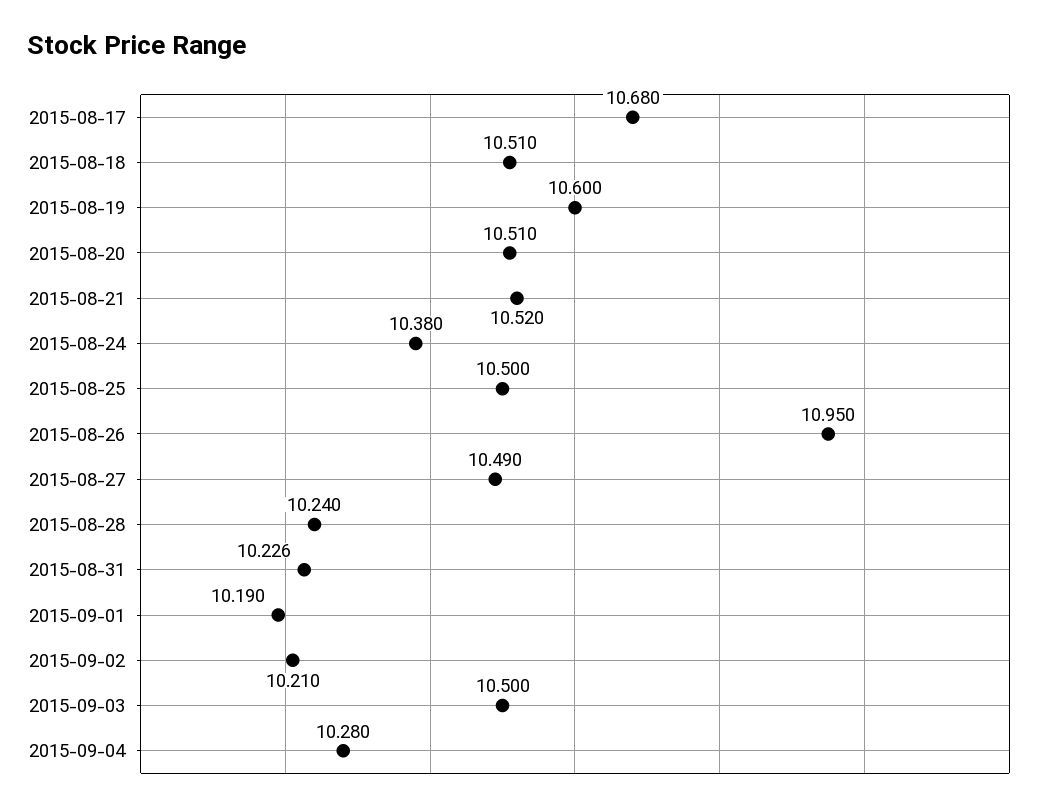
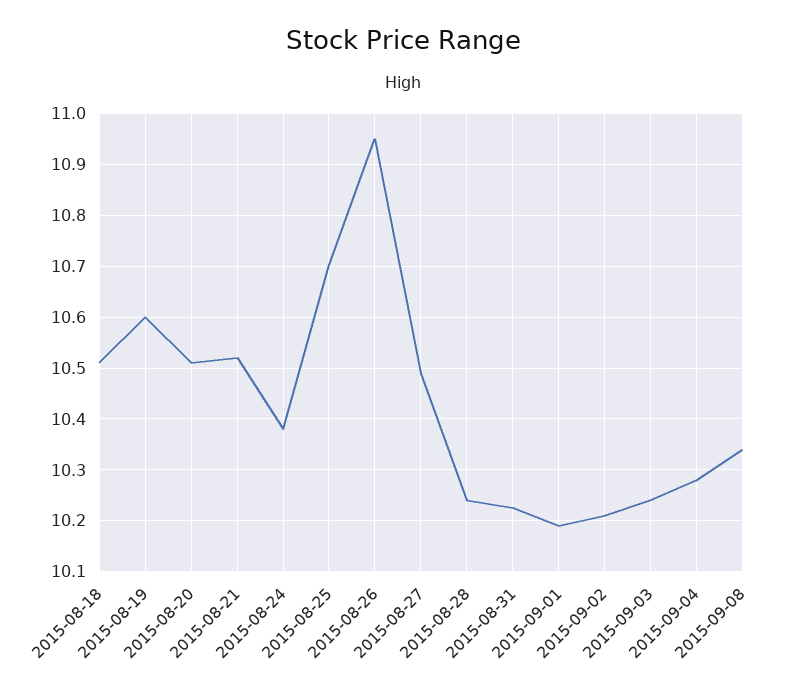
2015-08-17: 10.68 -> none
2015-08-25: 10.5 -> 10.7
2015-09-03: 10.5 -> 10.24
2015-09-08: none -> 10.34

